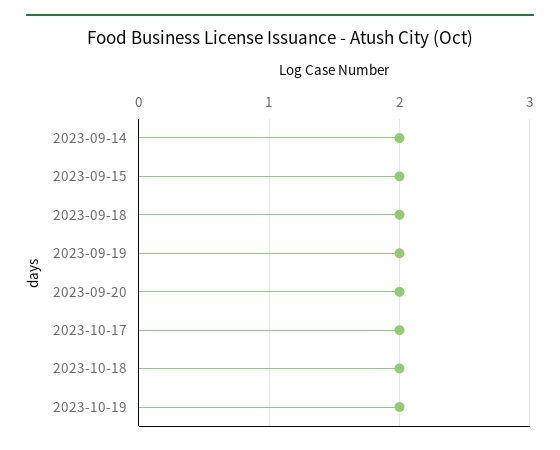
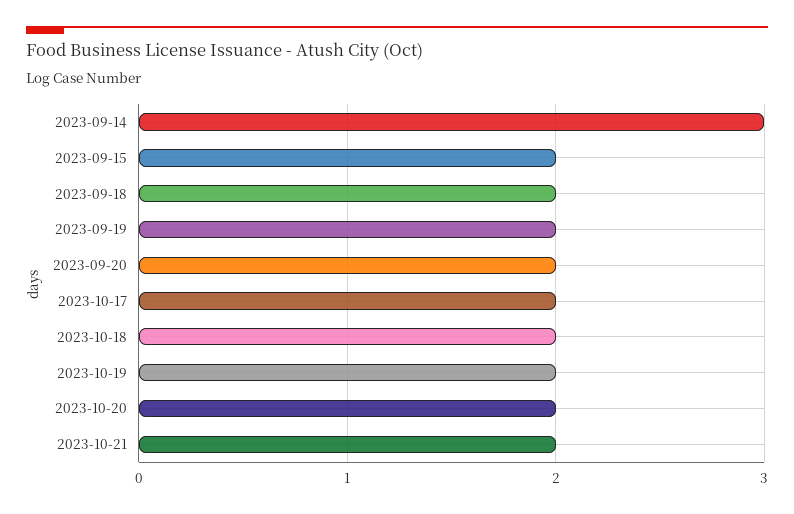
2023-09-14: 2 -> 3
2023-10-20: none -> 2
2023-10-21: none -> 2

